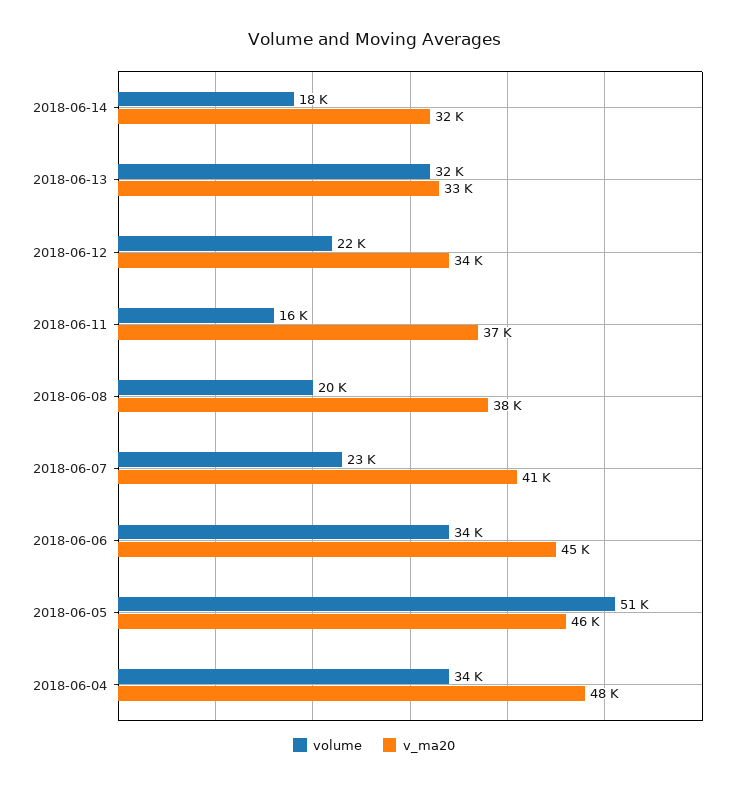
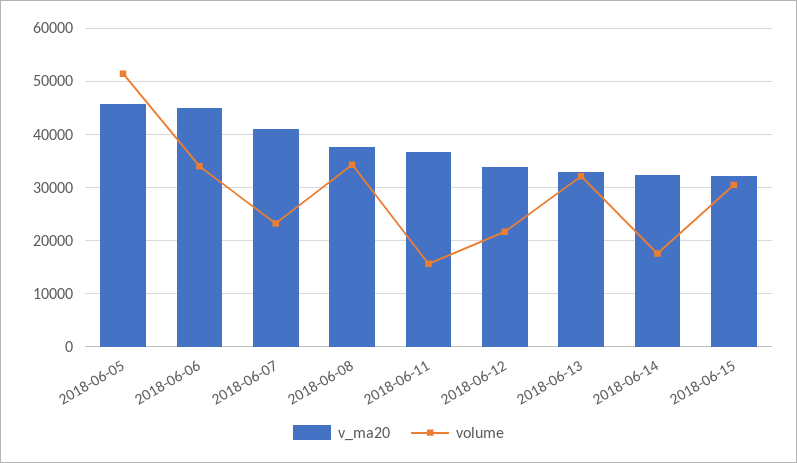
volume, 2018-06-08: 20000 -> 34000
volume, 2018-06-04: 34000 -> none
v_ma20, 2018-06-04: 48000 -> none
v_ma20, 2018-06-15: none -> 32000
volume, 2018-06-15: none -> 30000

